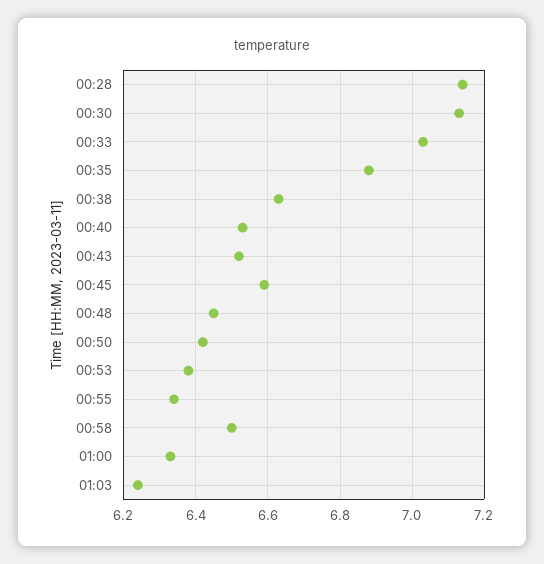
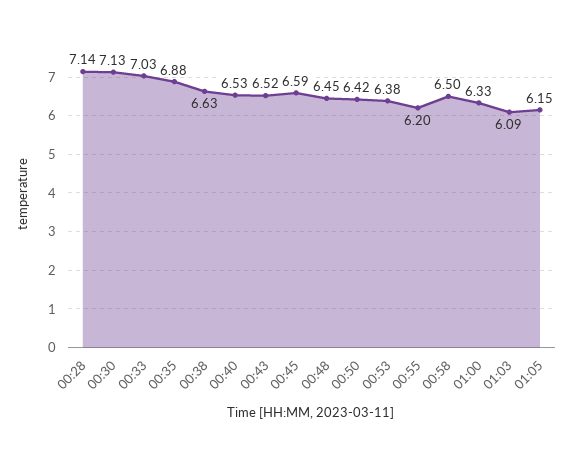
00:55: 6.35 -> 6.2
01:03: 6.25 -> 6.09
01:05: none -> 6.15

